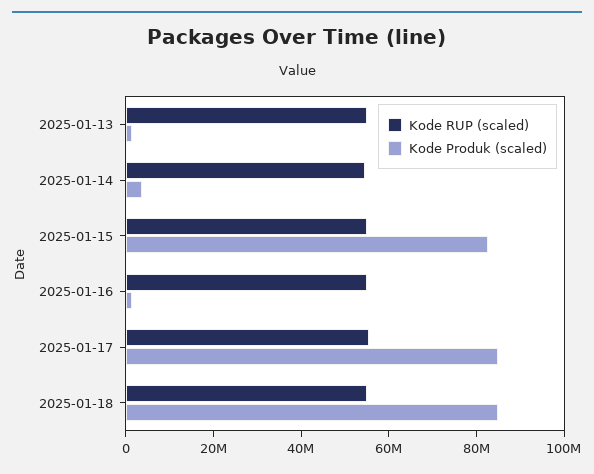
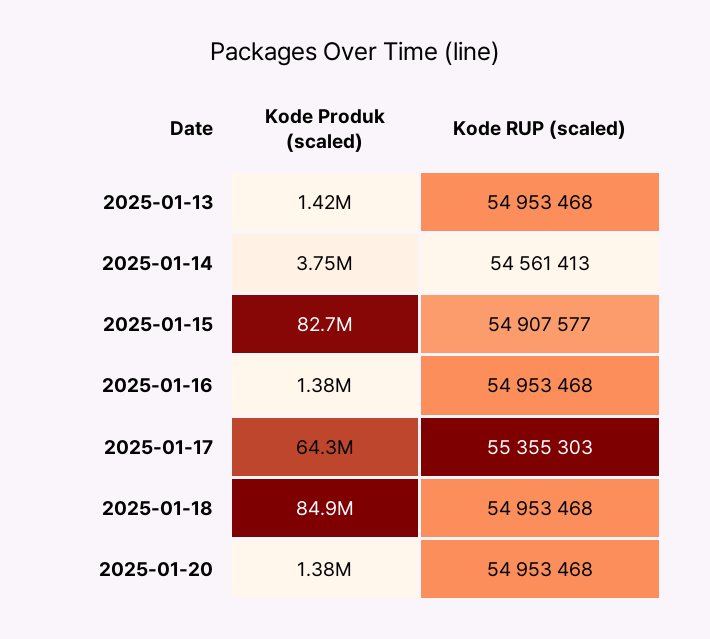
Kode Produk (scaled), 2025-01-17: 85000000 -> 64300000
Kode Produk (scaled), 2025-01-20: none -> 1380000
Kode RUP (scaled), 2025-01-20: none -> 54953468

